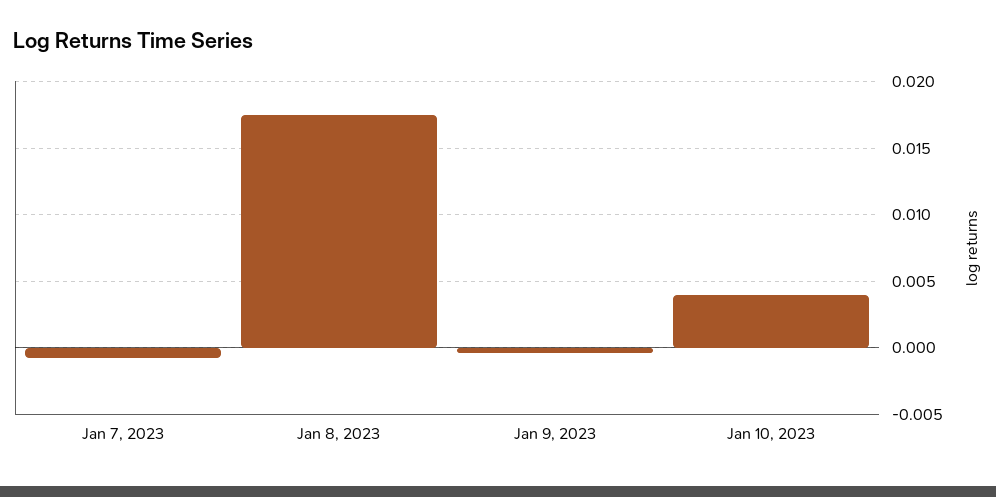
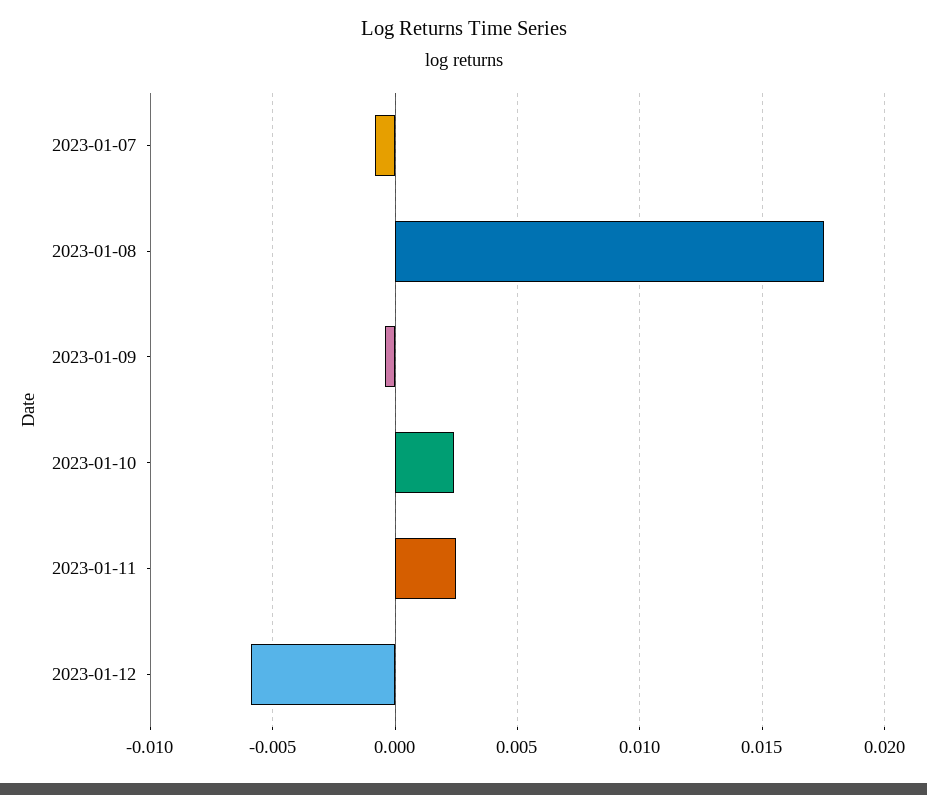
Jan 10, 2023: 0.004 -> 0.0025
2023-01-11: none -> 0.0025
2023-01-12: none -> -0.006

